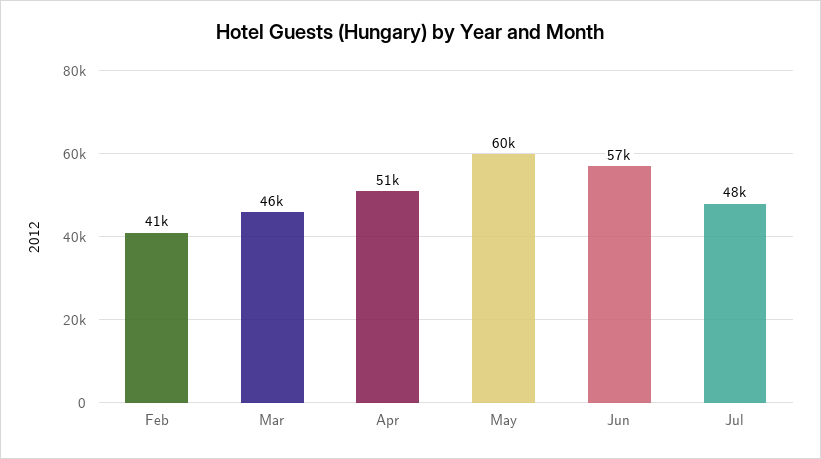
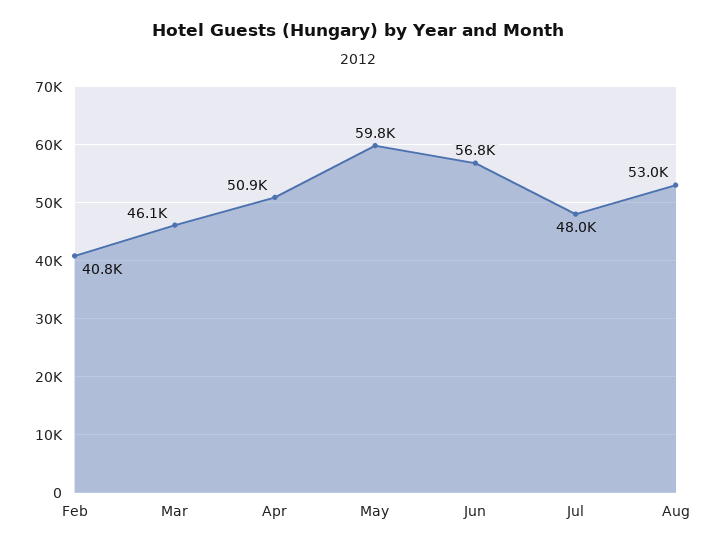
Aug: none -> 53000

